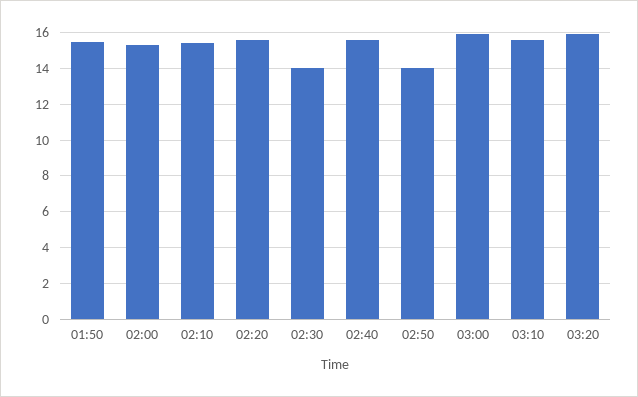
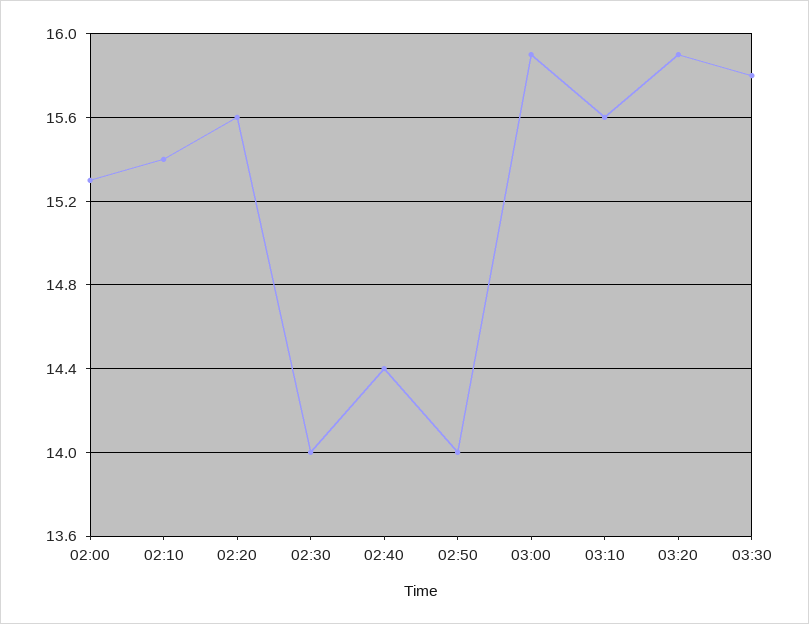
01:50: 15.5 -> none
02:40: 15.5 -> 14.4
03:30: none -> 15.8

